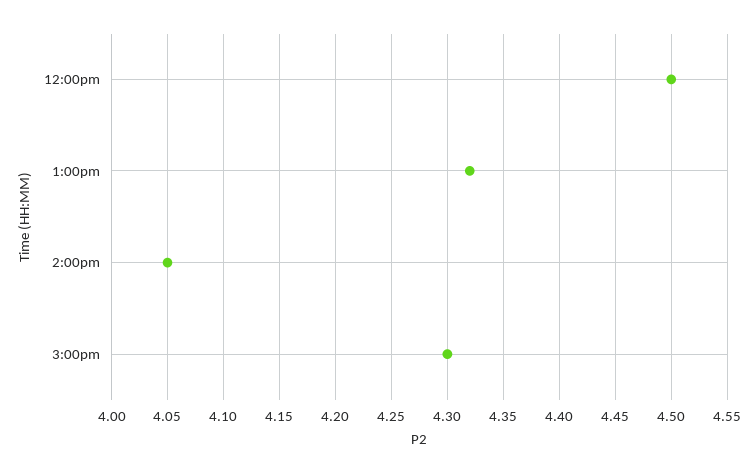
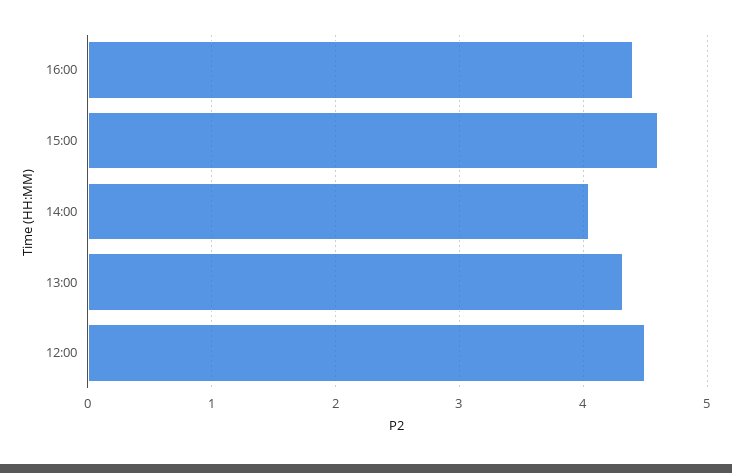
3:00pm: 4.3 -> 4.6
16:00: none -> 4.4

